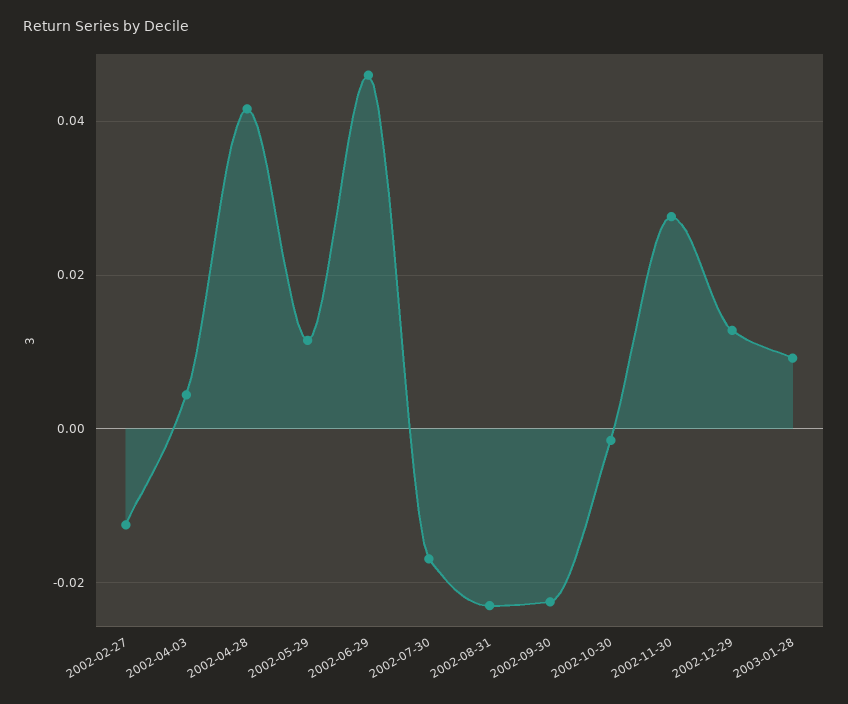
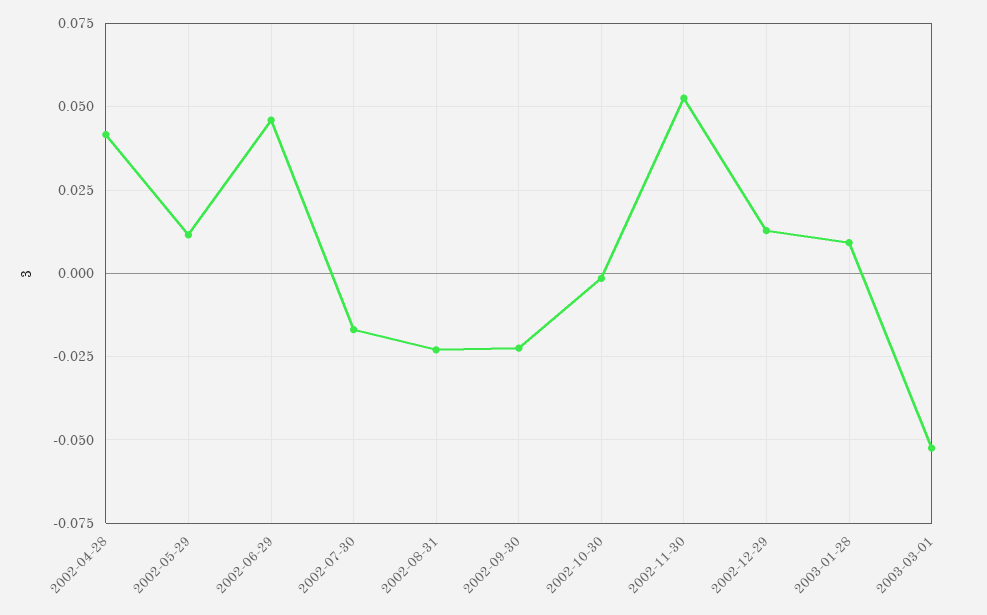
2002-02-27: -0.012 -> none
2002-04-03: 0.004 -> none
2002-11-30: 0.028 -> 0.0525
2003-03-01: none -> -0.0525

